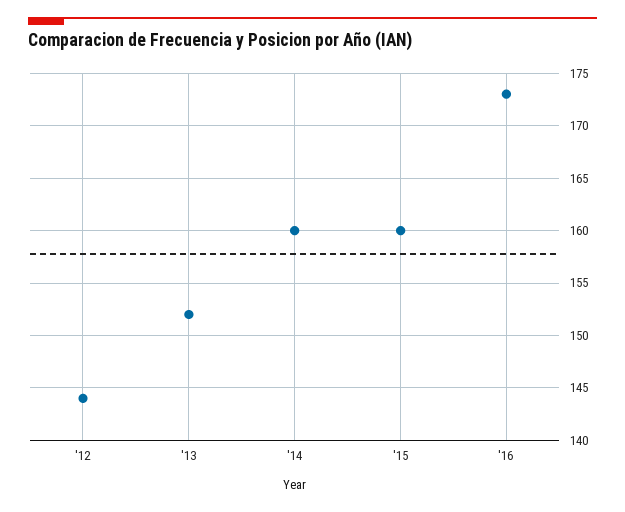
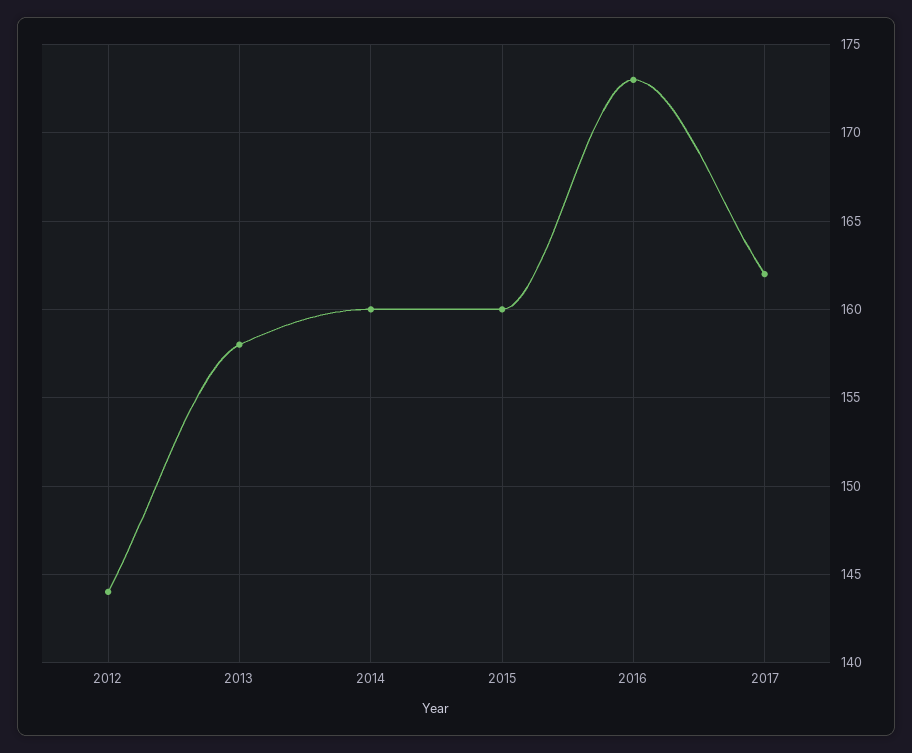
'13: 152 -> 158
2017: none -> 162

